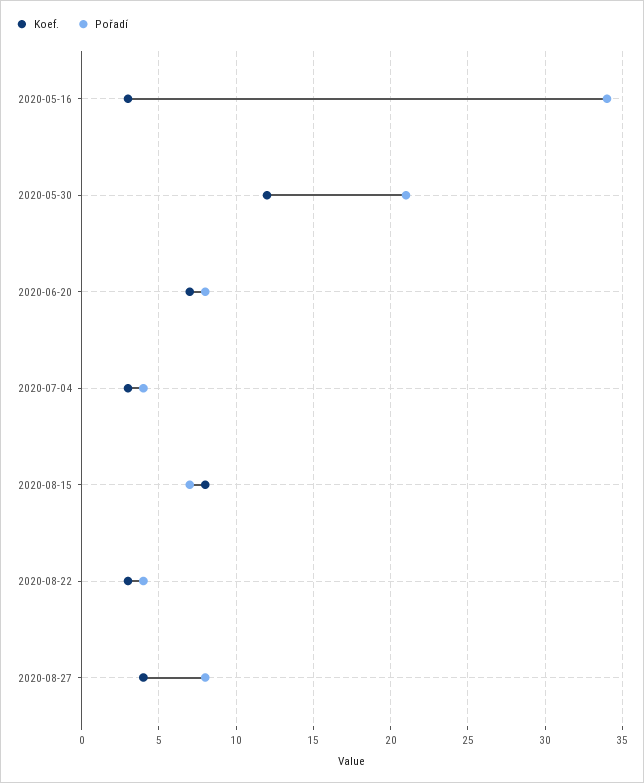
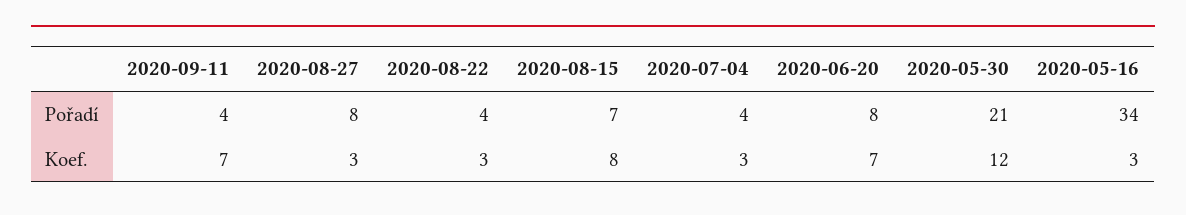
Koef., 2020-08-27: 4 -> 3
Pořadí, 2020-09-11: none -> 4
Koef., 2020-09-11: none -> 7

